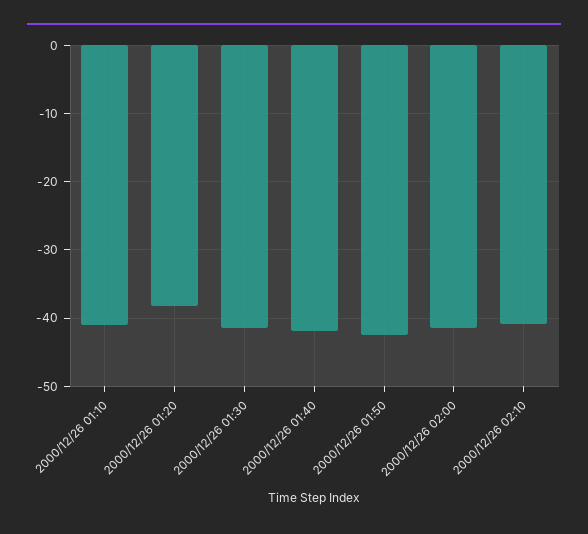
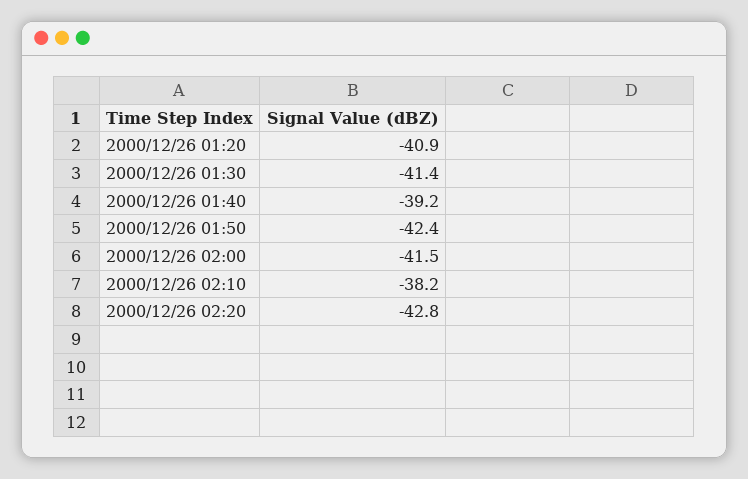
2000/12/26 01:10: -41 -> none
2000/12/26 01:20: -38 -> -40.9
2000/12/26 01:40: -42 -> -39.2
2000/12/26 02:10: -41 -> -38.2
2000/12/26 02:20: none -> -42.8

